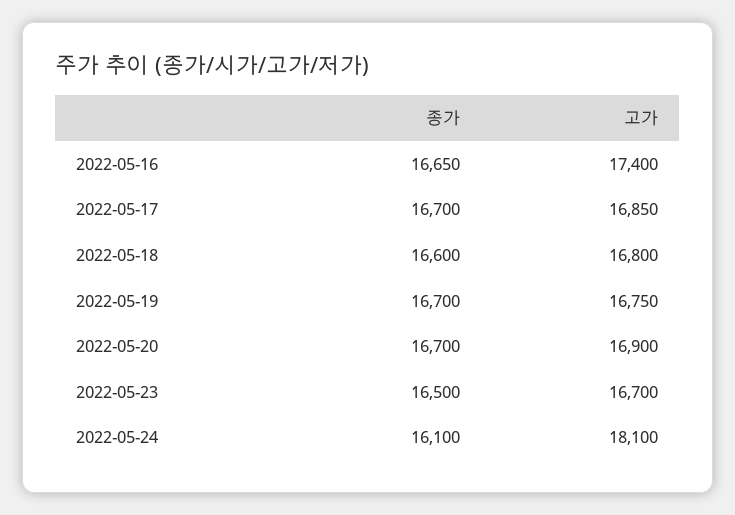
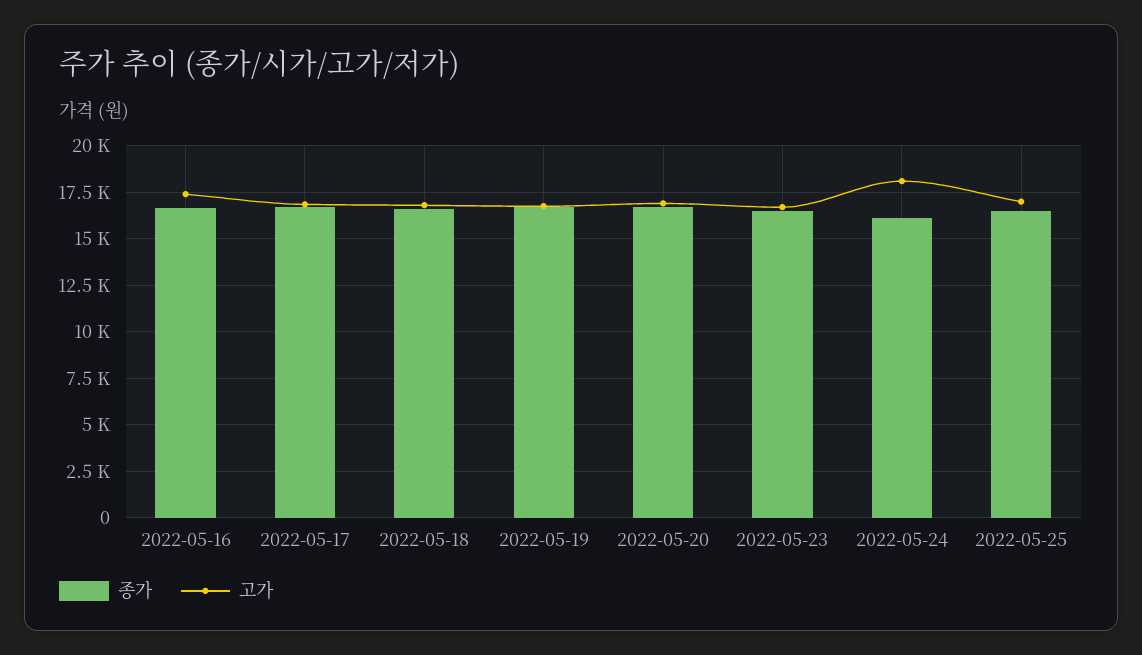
종가, 2022-05-25: none -> 16500
고가, 2022-05-25: none -> 17000

